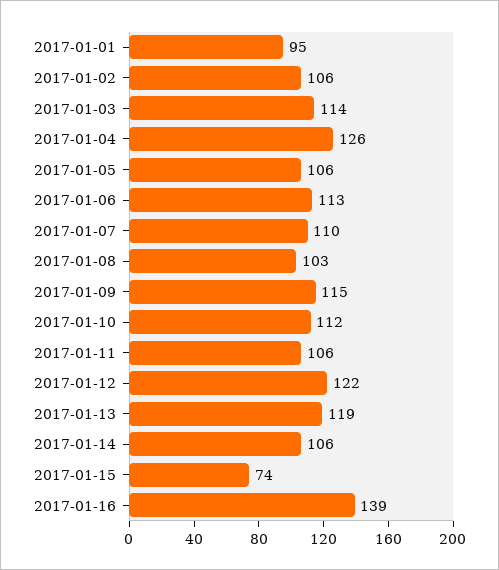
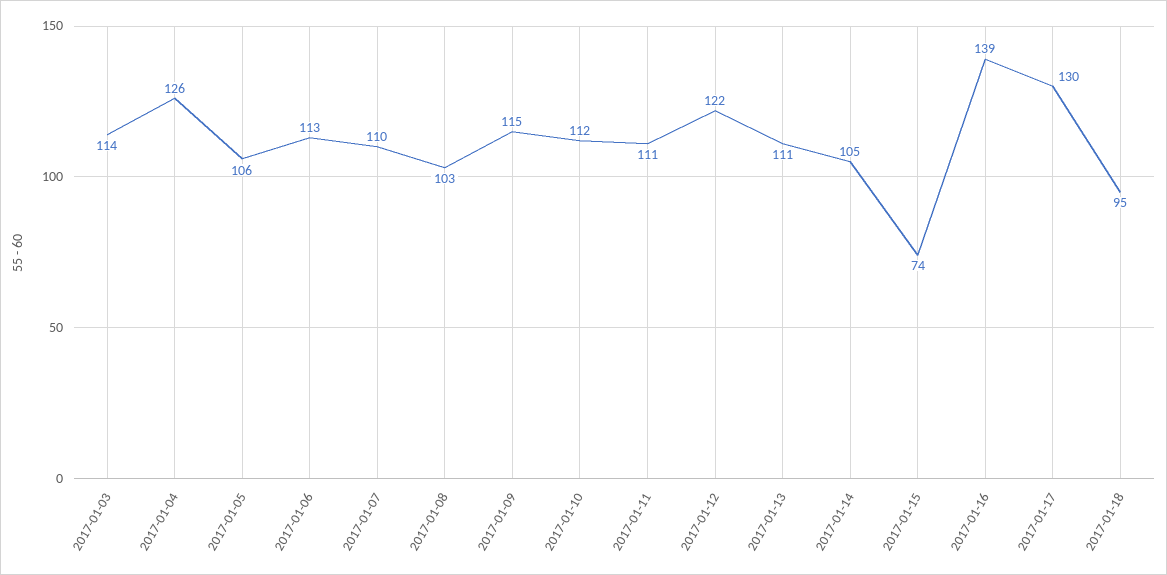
2017-01-01: 95 -> none
2017-01-02: 106 -> none
2017-01-11: 106 -> 111
2017-01-13: 119 -> 111
2017-01-14: 106 -> 105
2017-01-17: none -> 130
2017-01-18: none -> 95

